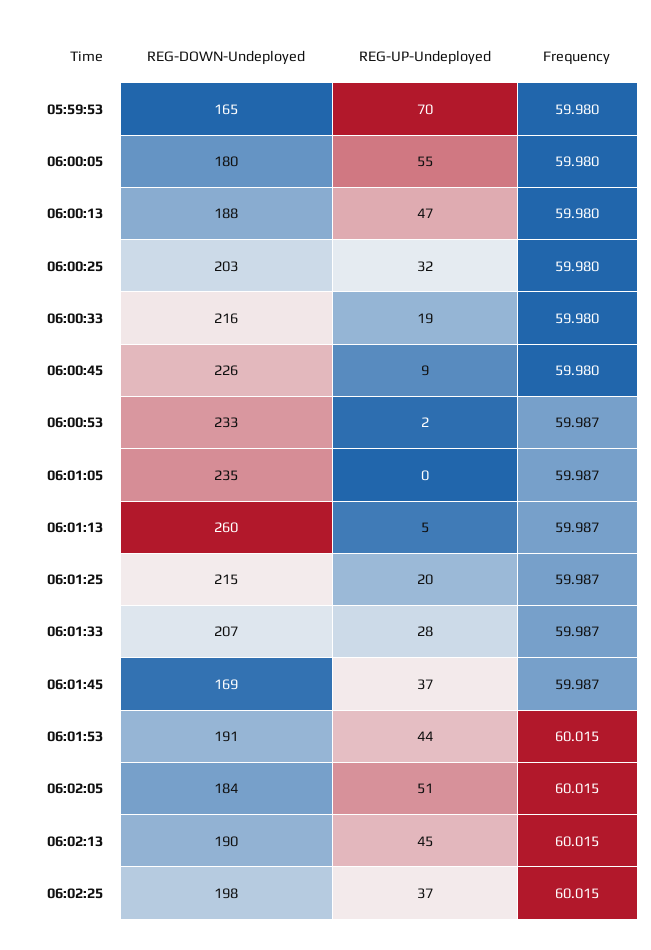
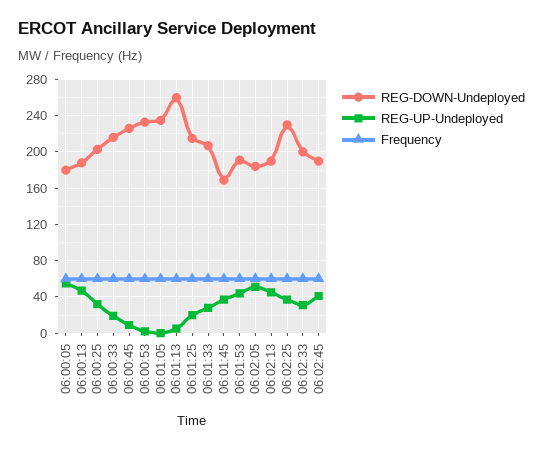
REG-DOWN-Undeployed, 05:59:53: 165 -> none
REG-UP-Undeployed, 05:59:53: 70 -> none
Frequency, 05:59:53: 59.98 -> none
REG-DOWN-Undeployed, 06:02:25: 198 -> 230
REG-DOWN-Undeployed, 06:02:33: none -> 200
REG-UP-Undeployed, 06:02:33: none -> 30
Frequency, 06:02:33: none -> 60
REG-DOWN-Undeployed, 06:02:45: none -> 190
REG-UP-Undeployed, 06:02:45: none -> 40
Frequency, 06:02:45: none -> 60

